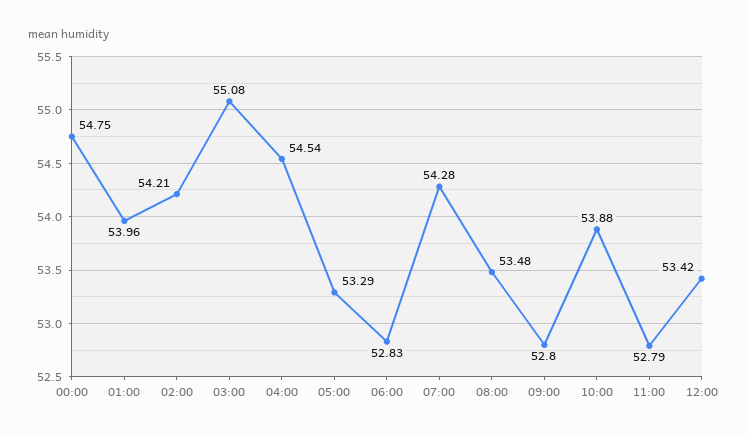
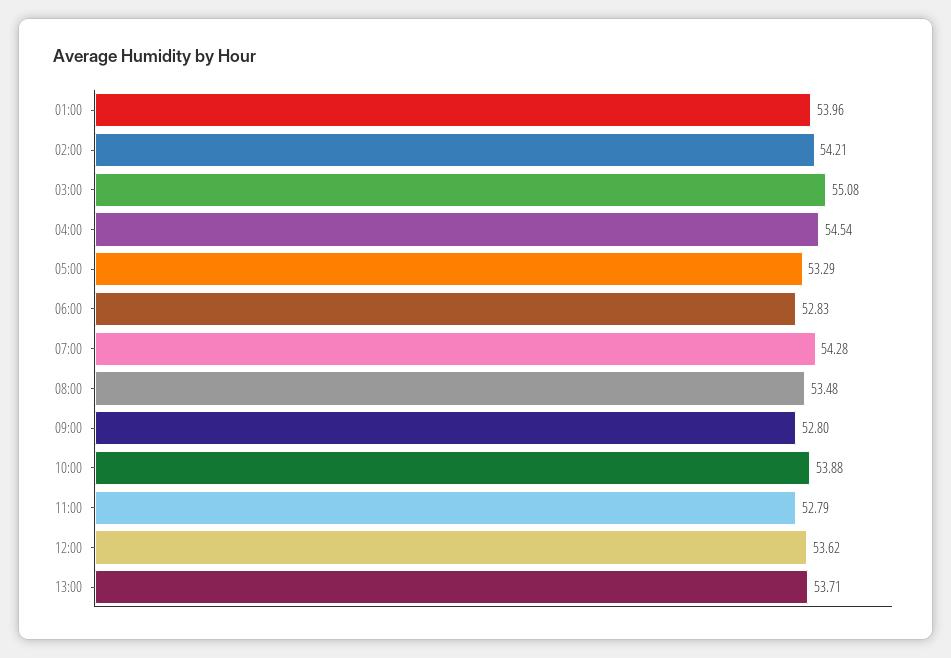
00:00: 54.75 -> none
12:00: 53.42 -> 53.62
13:00: none -> 53.71

